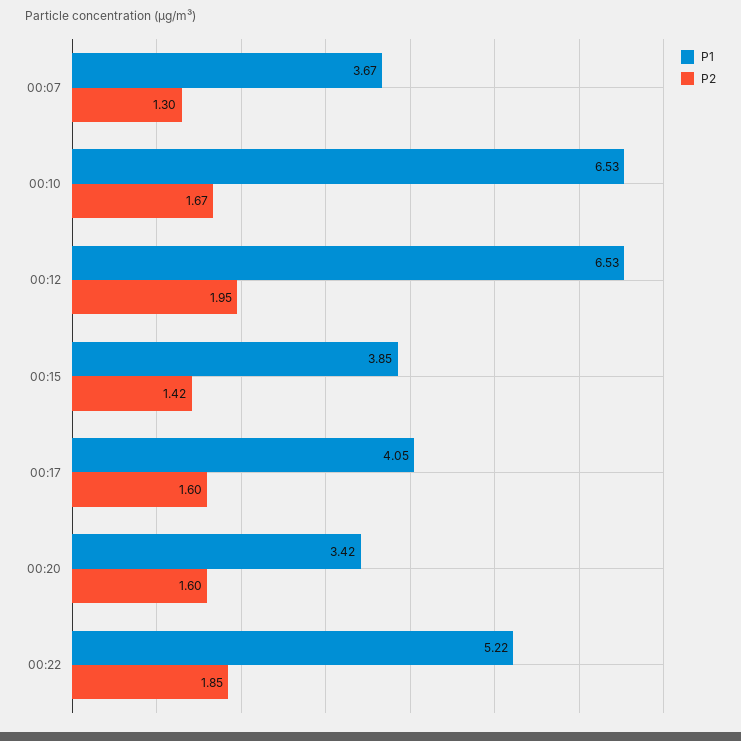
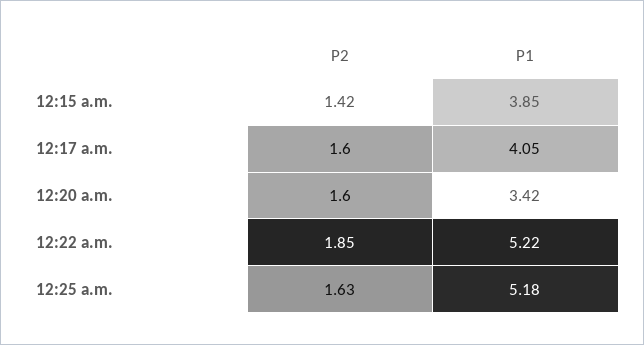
P1, 00:07: 3.67 -> none
P2, 00:07: 1.3 -> none
P1, 00:10: 6.53 -> none
P2, 00:10: 1.67 -> none
P1, 00:12: 6.53 -> none
P2, 00:12: 1.95 -> none
P2, 12:25 a.m.: none -> 1.63
P1, 12:25 a.m.: none -> 5.18

